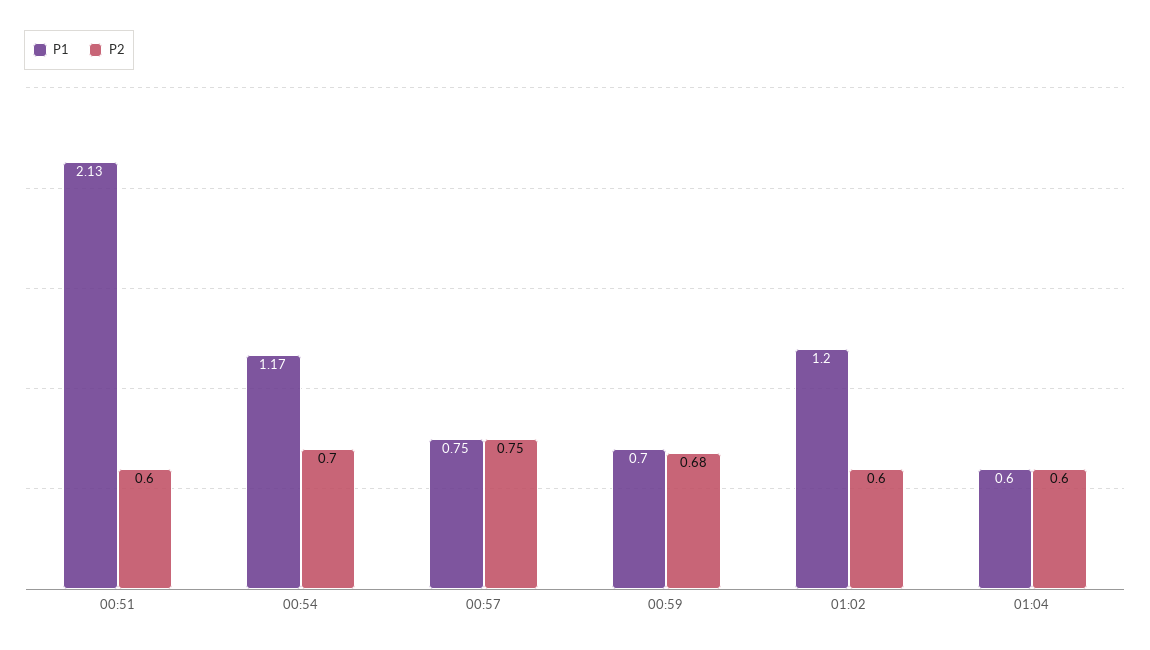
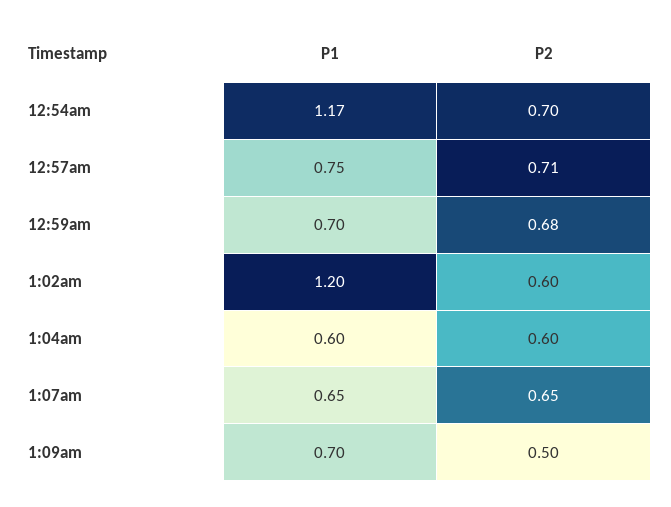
P1, 00:51: 2.13 -> none
P2, 00:51: 0.6 -> none
P2, 00:57: 0.75 -> 0.71
P1, 1:07am: none -> 0.65
P2, 1:07am: none -> 0.65
P1, 1:09am: none -> 0.7
P2, 1:09am: none -> 0.5

